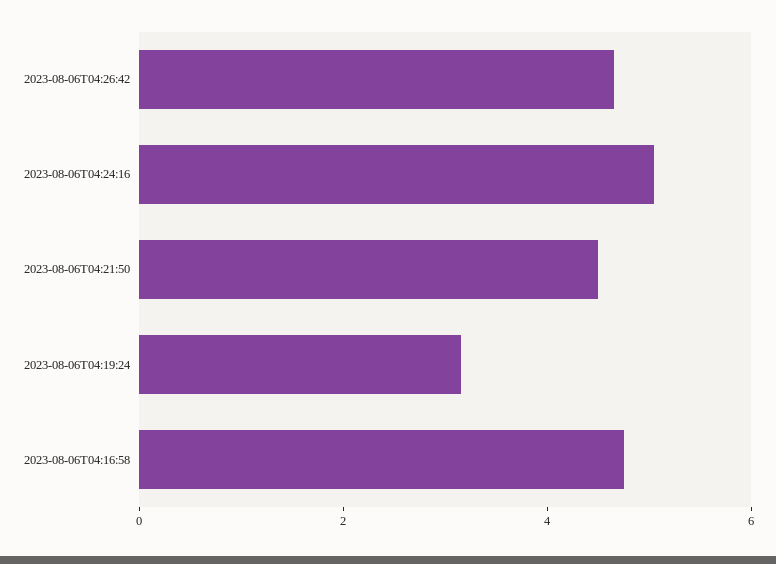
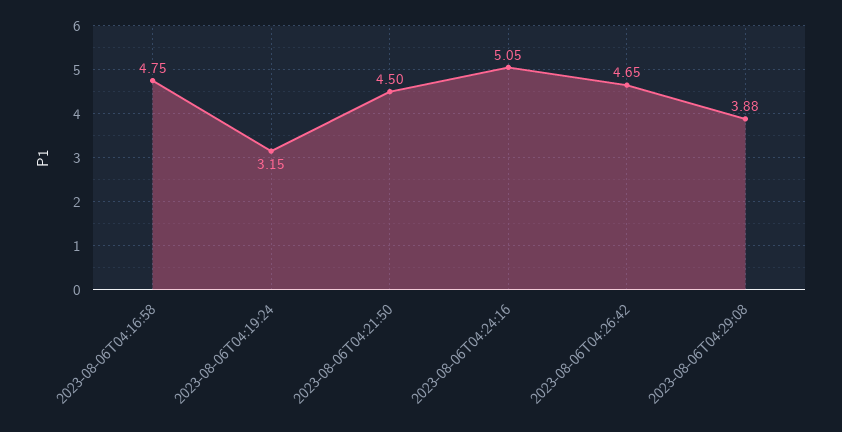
2023-08-06T04:29:08: none -> 3.88

